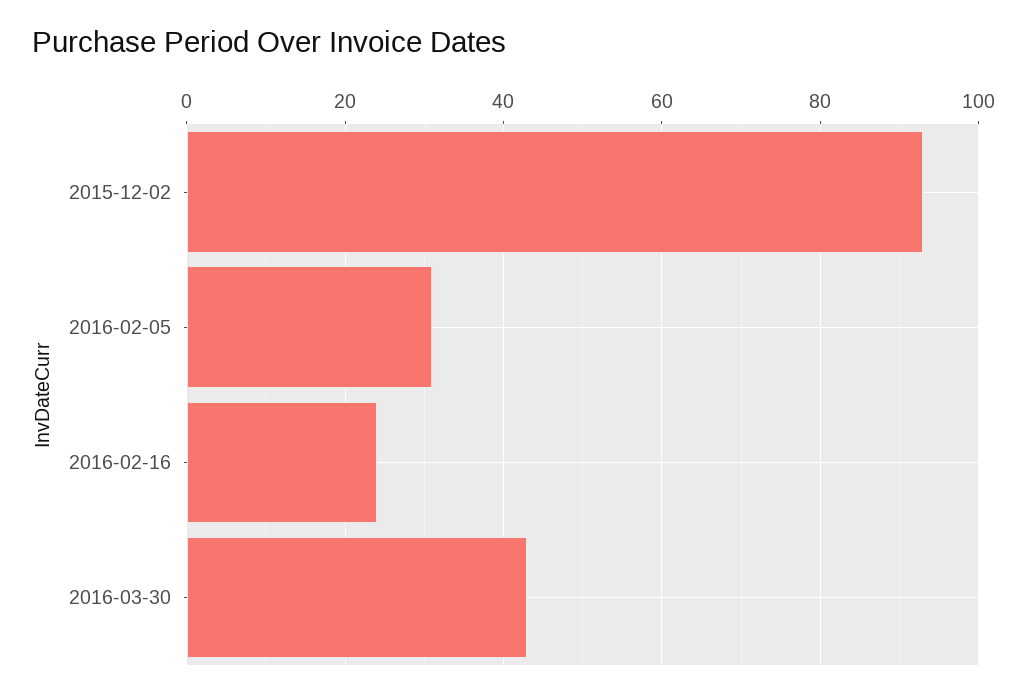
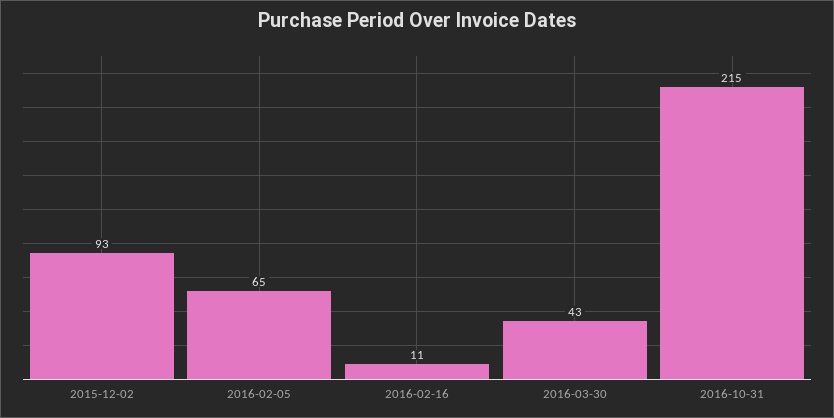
2016-02-05: 30 -> 65
2016-02-16: 25 -> 11
2016-10-31: none -> 215

